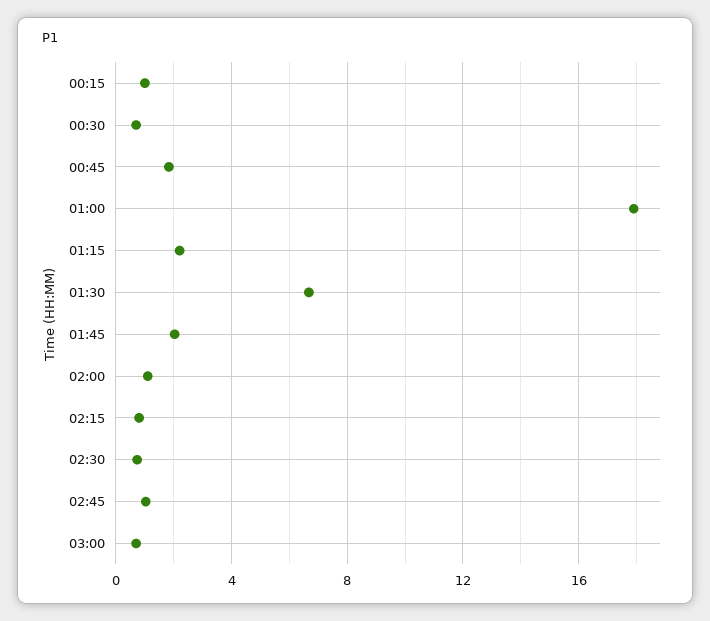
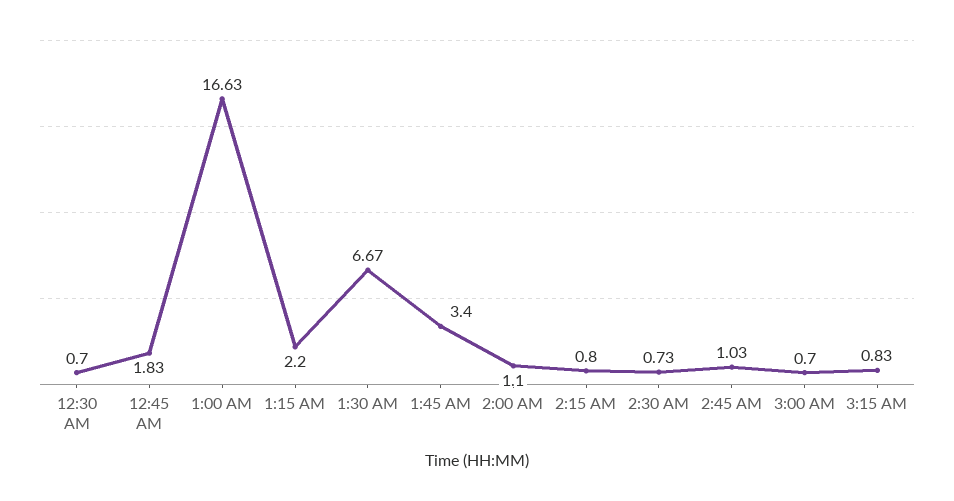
00:15: 1 -> none
01:00: 18 -> 16.63
01:45: 2 -> 3.4
3:15 AM: none -> 0.83

